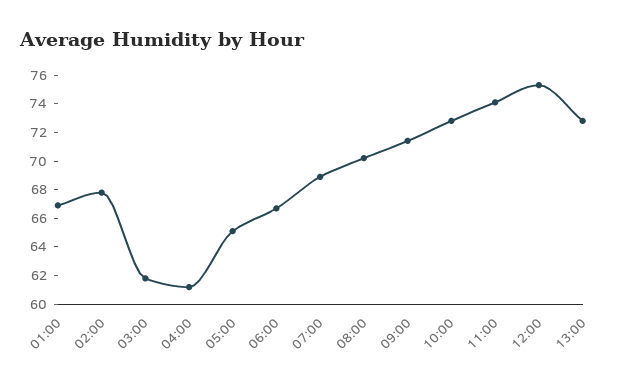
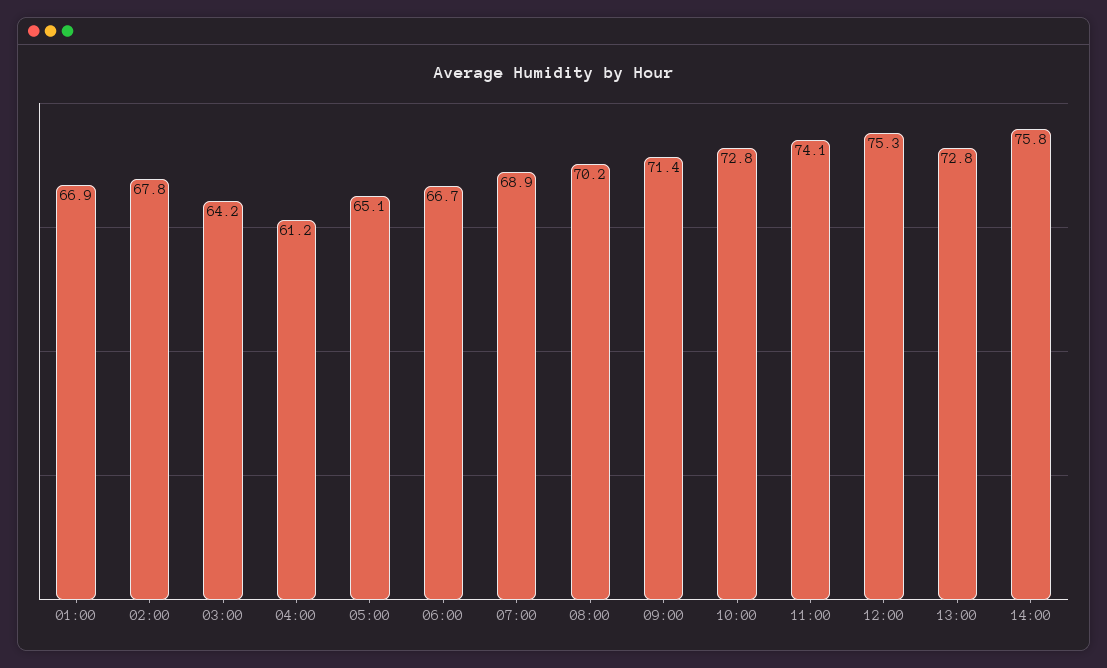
03:00: 62 -> 64.2
14:00: none -> 75.8

